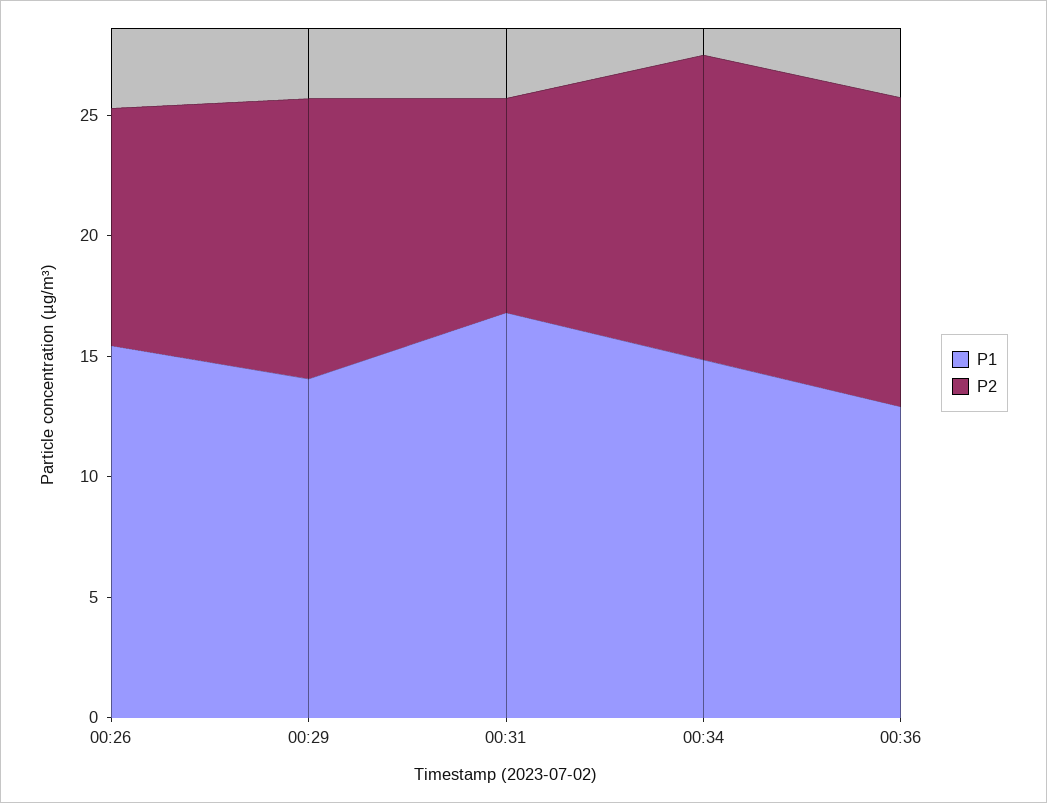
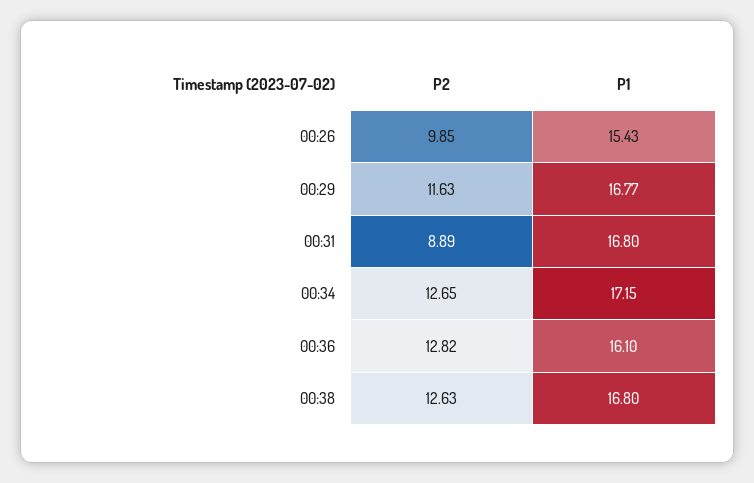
P1, 00:29: 14 -> 16.77
P1, 00:34: 15 -> 17.15
P1, 00:36: 13 -> 16.1
P2, 00:38: none -> 12.63
P1, 00:38: none -> 16.8

